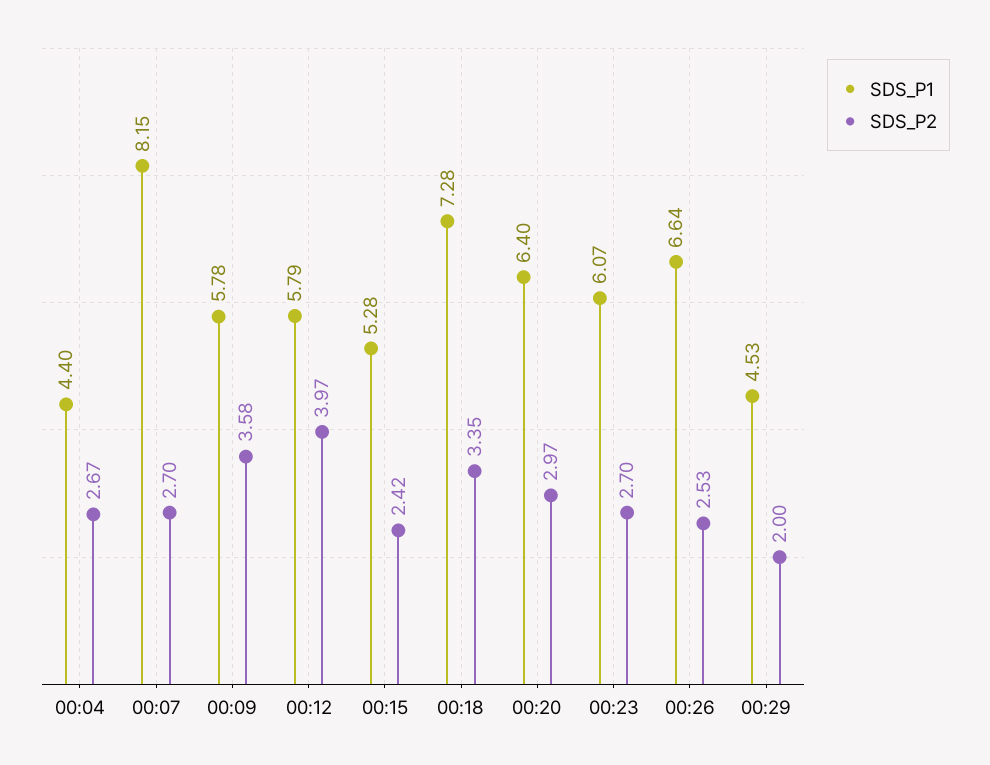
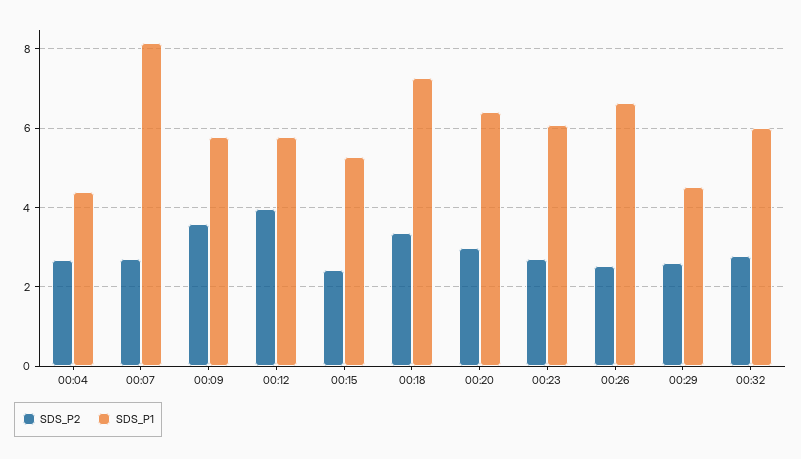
SDS_P2, 00:29: 2 -> 2.6
SDS_P2, 00:32: none -> 2.8
SDS_P1, 00:32: none -> 6

